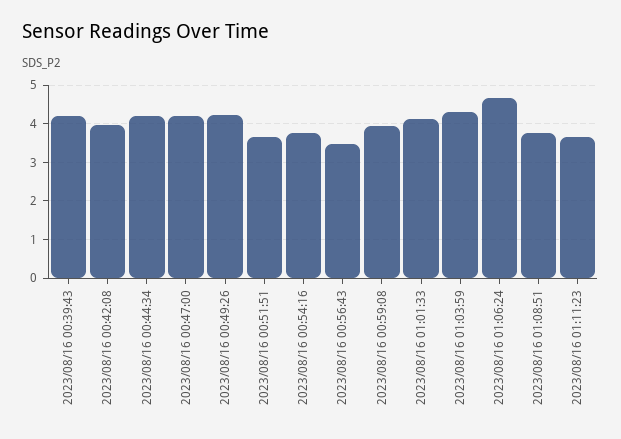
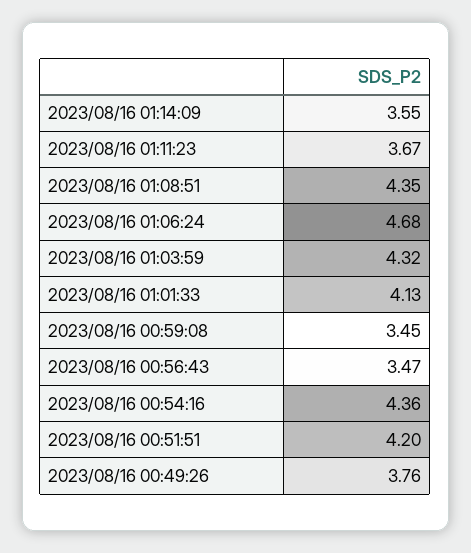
2023/08/16 00:39:43: 4.2 -> none
2023/08/16 00:42:08: 4 -> none
2023/08/16 00:44:34: 4.2 -> none
2023/08/16 00:47:00: 4.2 -> none
2023/08/16 00:49:26: 4.2 -> 3.76
2023/08/16 00:51:51: 3.6 -> 4.2
2023/08/16 00:54:16: 3.8 -> 4.36
2023/08/16 00:59:08: 4 -> 3.45
2023/08/16 01:08:51: 3.8 -> 4.35
2023/08/16 01:14:09: none -> 3.55

